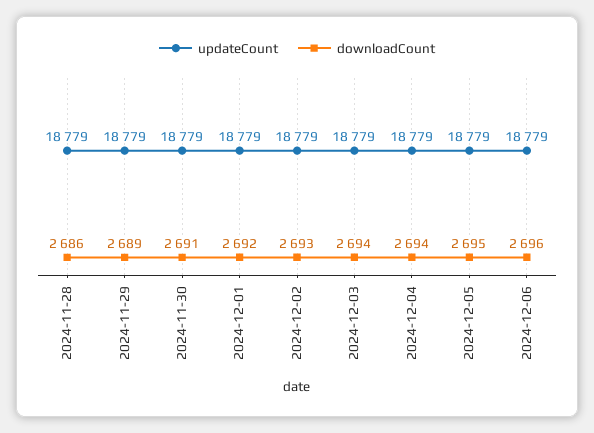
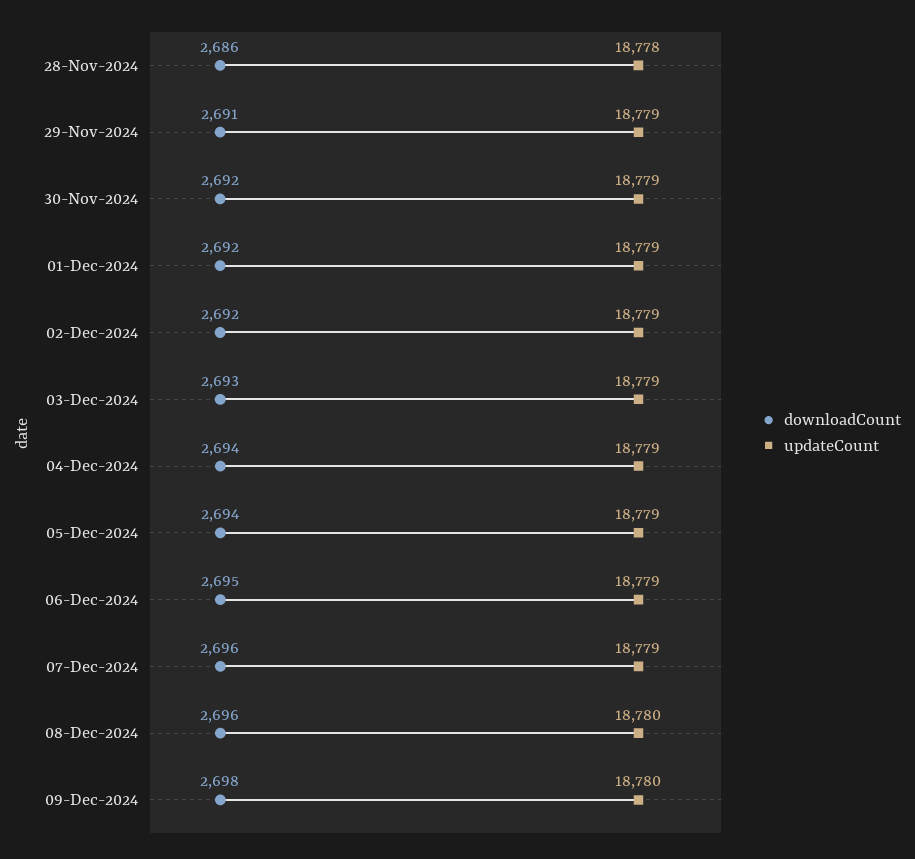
updateCount, 2024-11-28: 18779 -> 18778
downloadCount, 2024-11-29: 2689 -> 2691
downloadCount, 2024-11-30: 2691 -> 2692
downloadCount, 2024-12-02: 2693 -> 2692
downloadCount, 2024-12-03: 2694 -> 2693
downloadCount, 2024-12-05: 2695 -> 2694
downloadCount, 2024-12-06: 2696 -> 2695
downloadCount, 07-Dec-2024: none -> 2696
updateCount, 07-Dec-2024: none -> 18779
downloadCount, 08-Dec-2024: none -> 2696
updateCount, 08-Dec-2024: none -> 18780
downloadCount, 09-Dec-2024: none -> 2698
updateCount, 09-Dec-2024: none -> 18780

